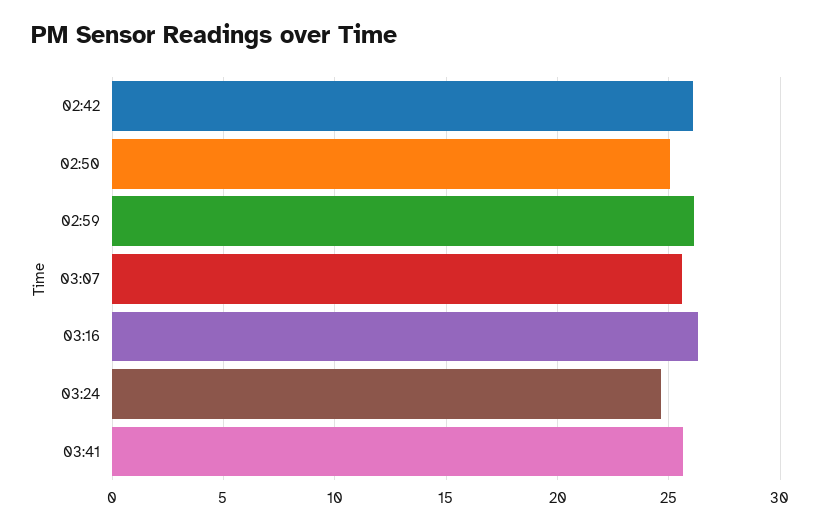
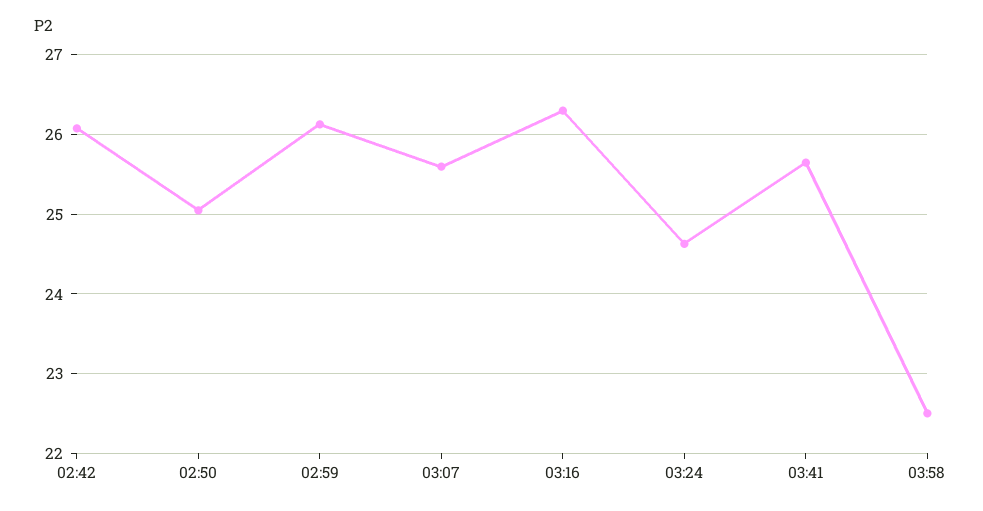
03:58: none -> 22.5

